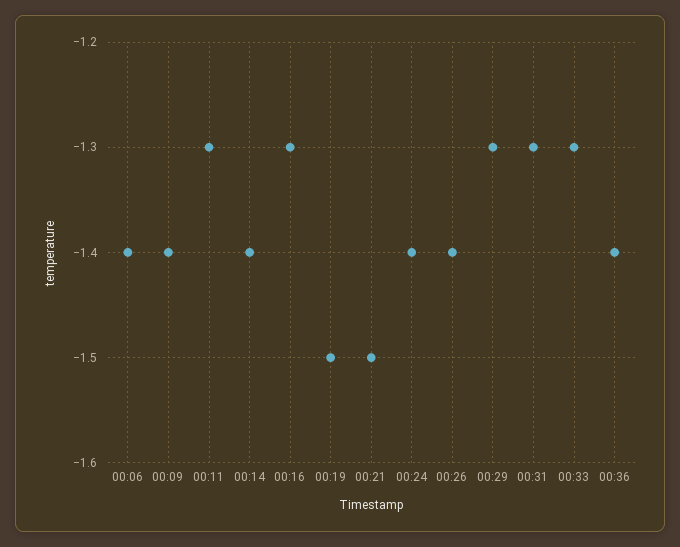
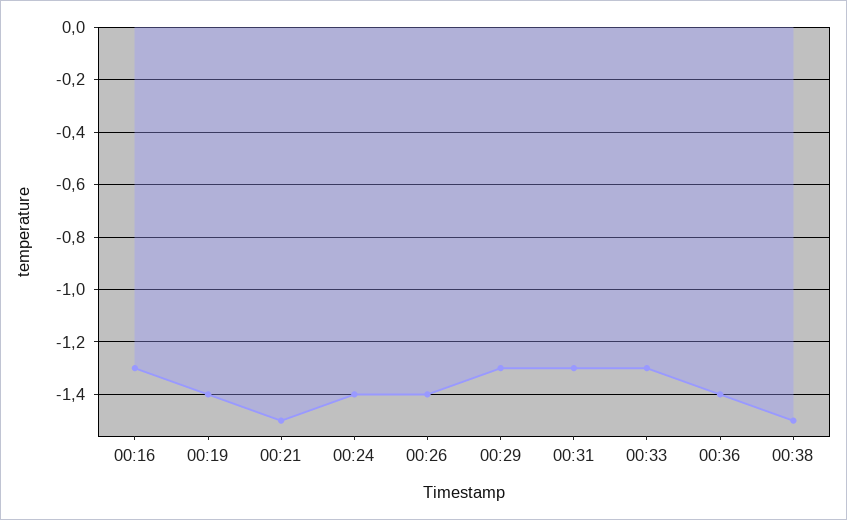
00:06: -1.4 -> none
00:09: -1.4 -> none
00:11: -1.3 -> none
00:14: -1.4 -> none
00:19: -1.5 -> -1.4
00:38: none -> -1.5

